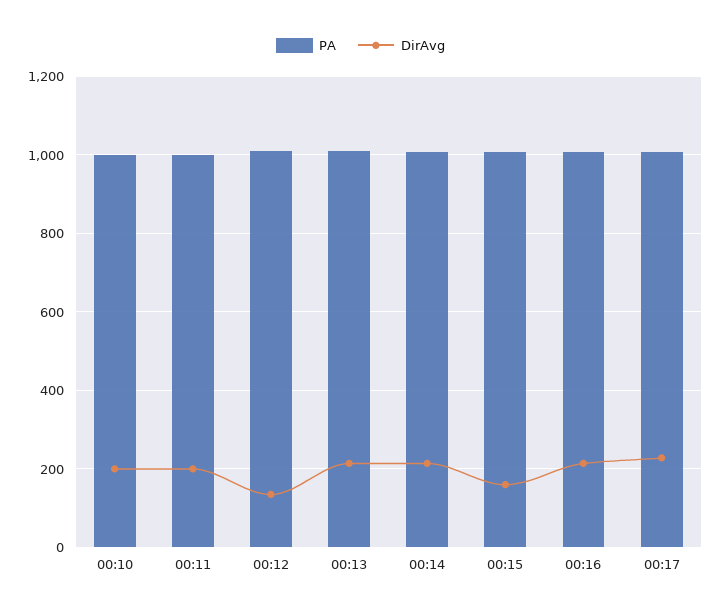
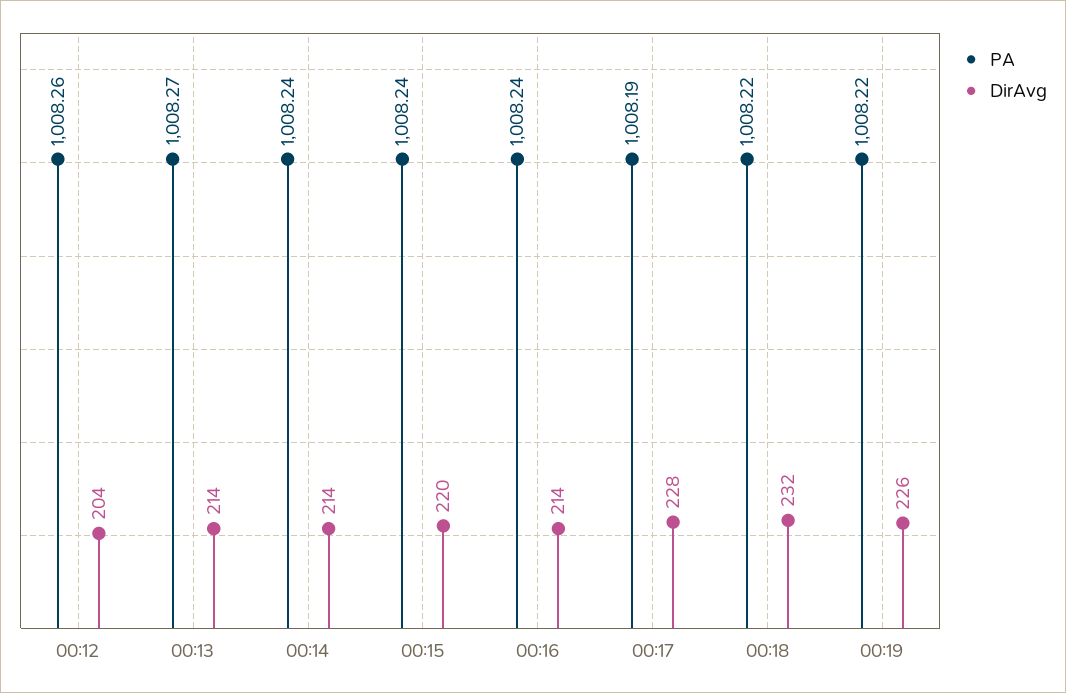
PA, 00:10: 1000 -> none
DirAvg, 00:10: 200 -> none
PA, 00:11: 1000 -> none
DirAvg, 00:11: 200 -> none
DirAvg, 00:12: 140 -> 204
DirAvg, 00:15: 160 -> 220
PA, 00:18: none -> 1008.22
DirAvg, 00:18: none -> 232
PA, 00:19: none -> 1008.22
DirAvg, 00:19: none -> 226

